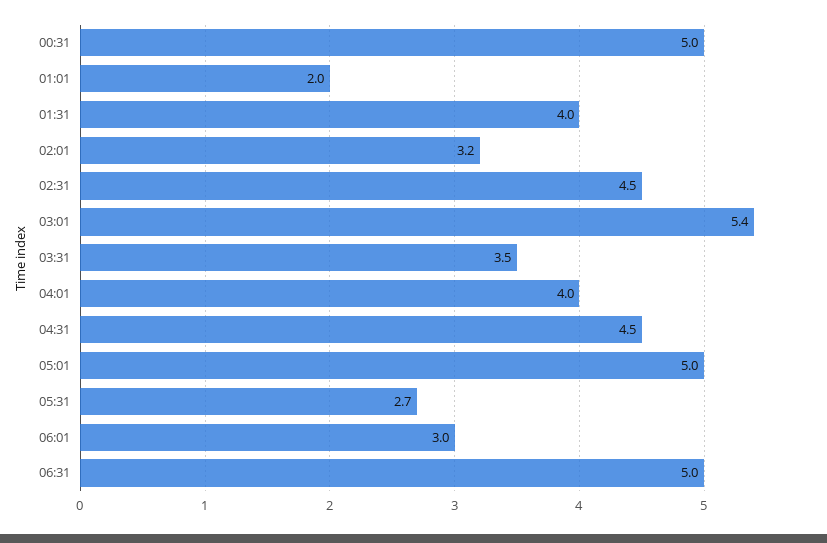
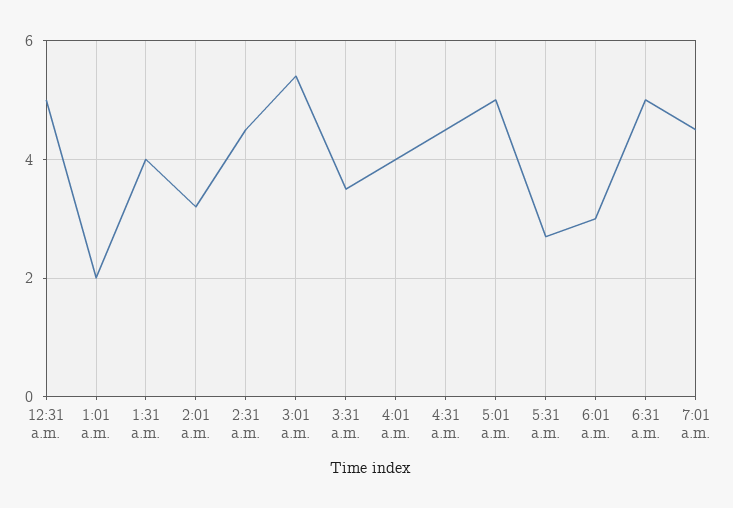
7:01 a.m.: none -> 4.5

